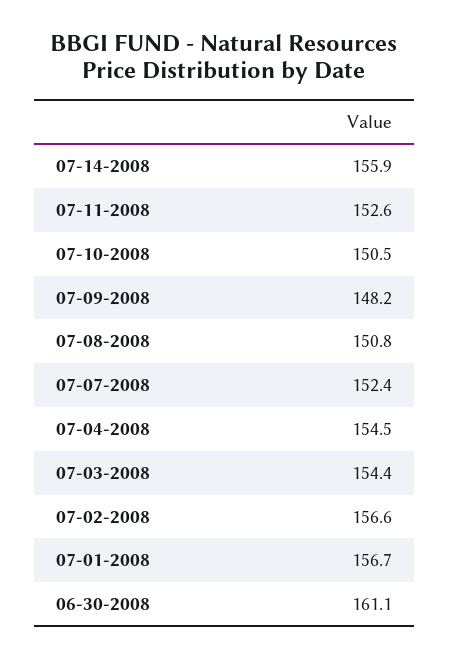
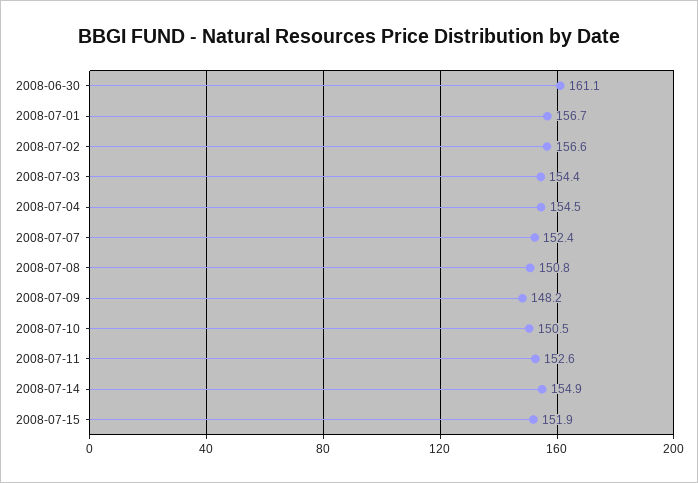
07-14-2008: 155.9 -> 154.9
2008-07-15: none -> 151.9

